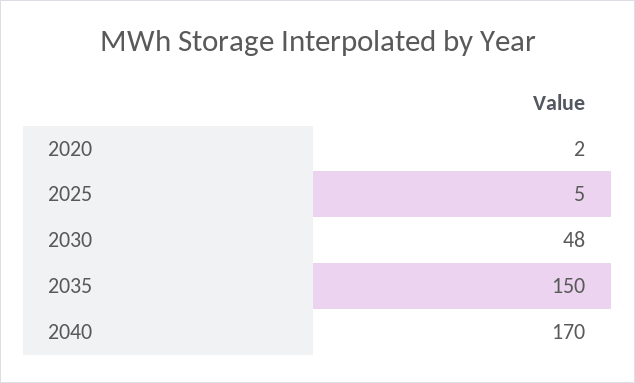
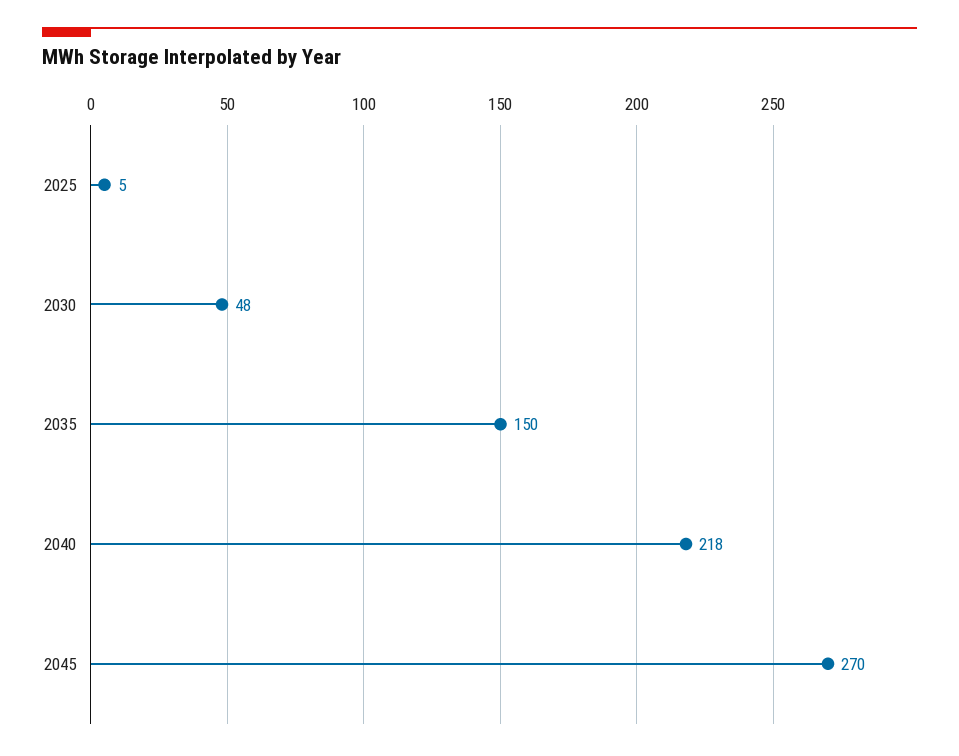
2020: 2 -> none
2040: 170 -> 218
2045: none -> 270

